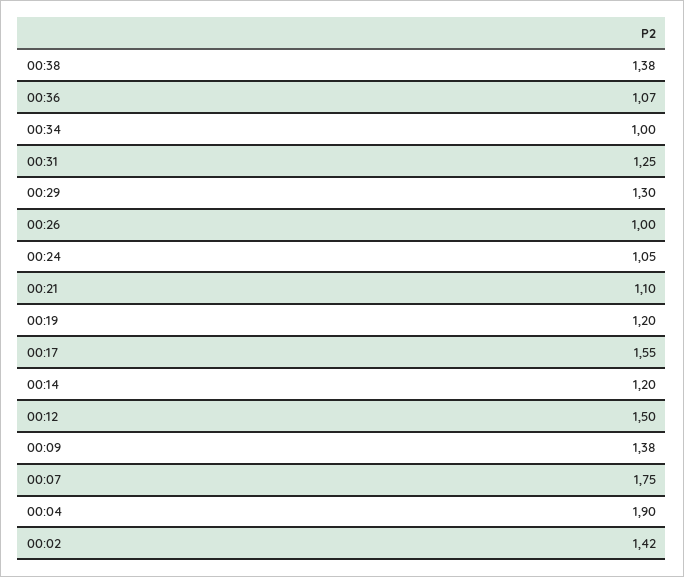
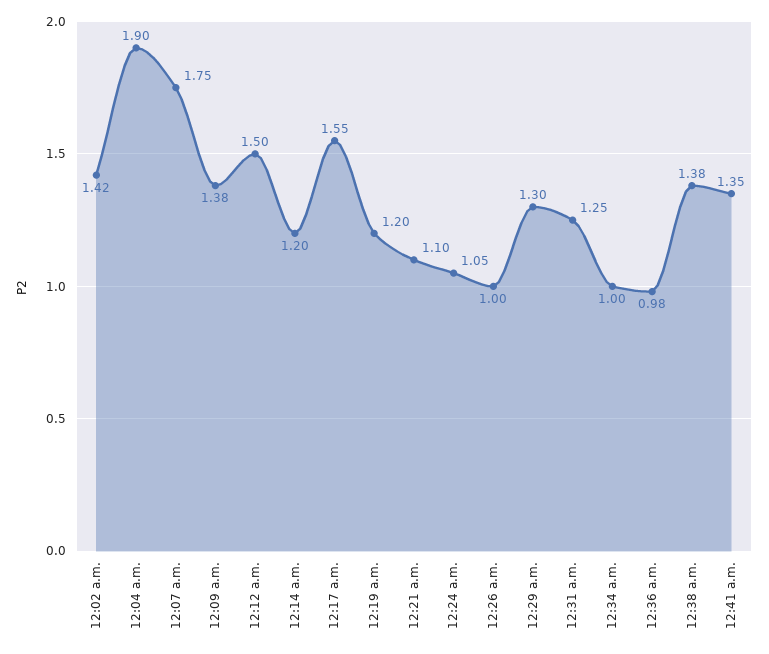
00:36: 1.07 -> 0.98
12:41 a.m.: none -> 1.35

